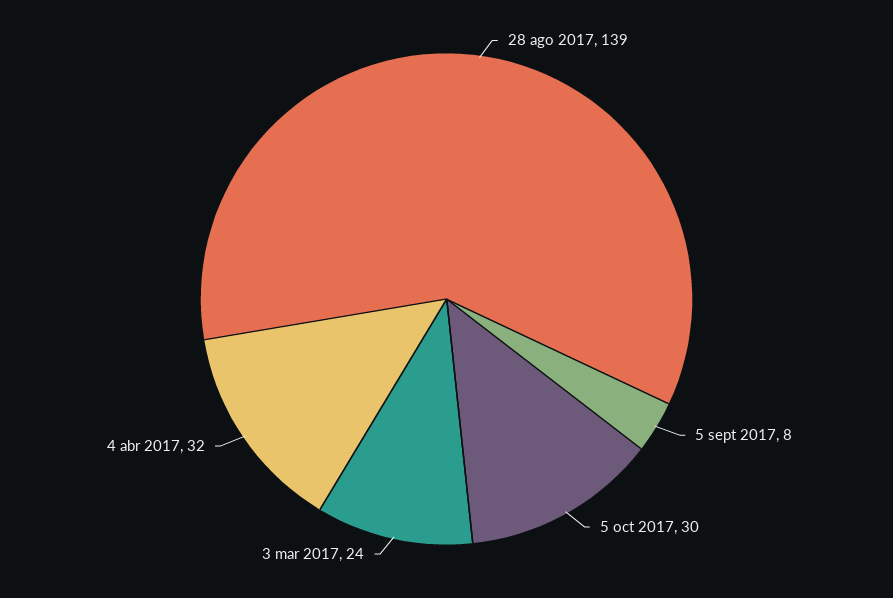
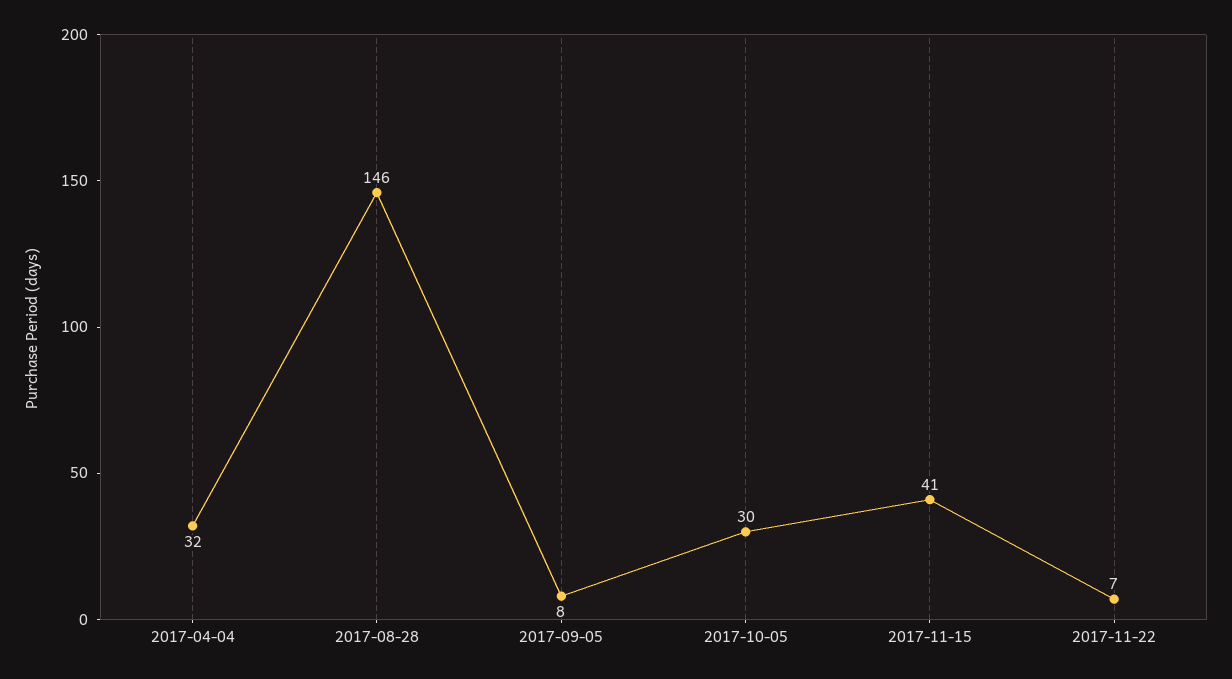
28 ago 2017: 139 -> 146
3 mar 2017: 24 -> none
2017-11-15: none -> 41
2017-11-22: none -> 7

